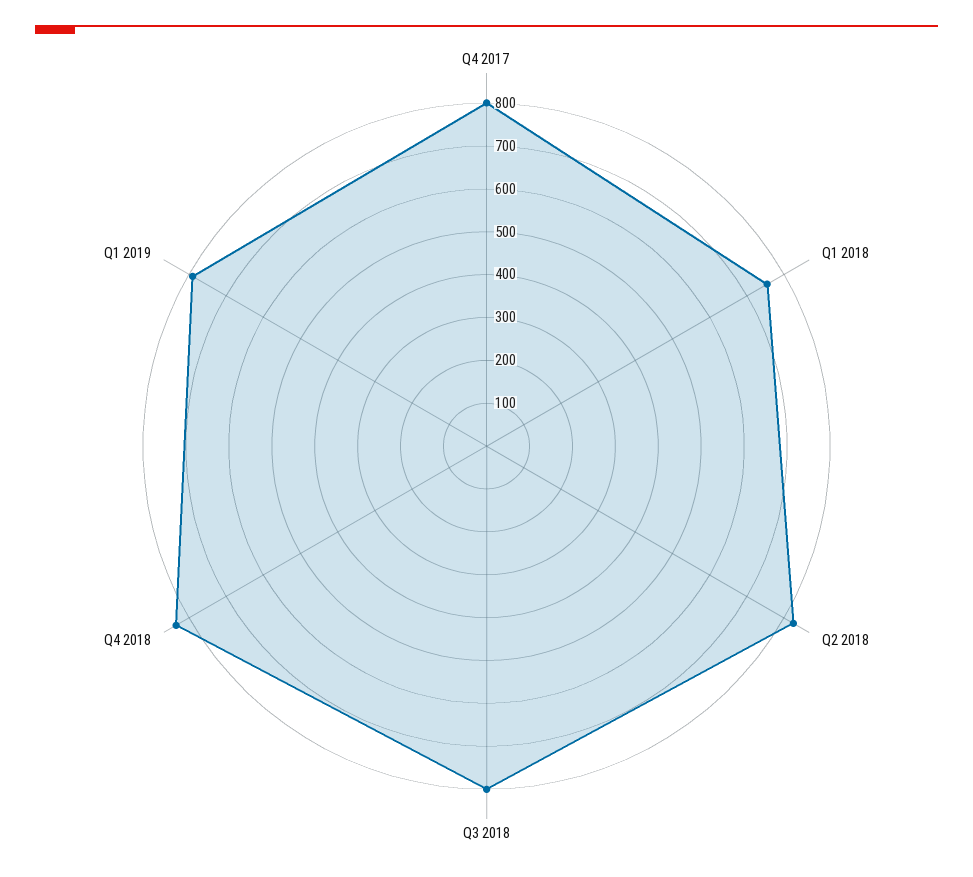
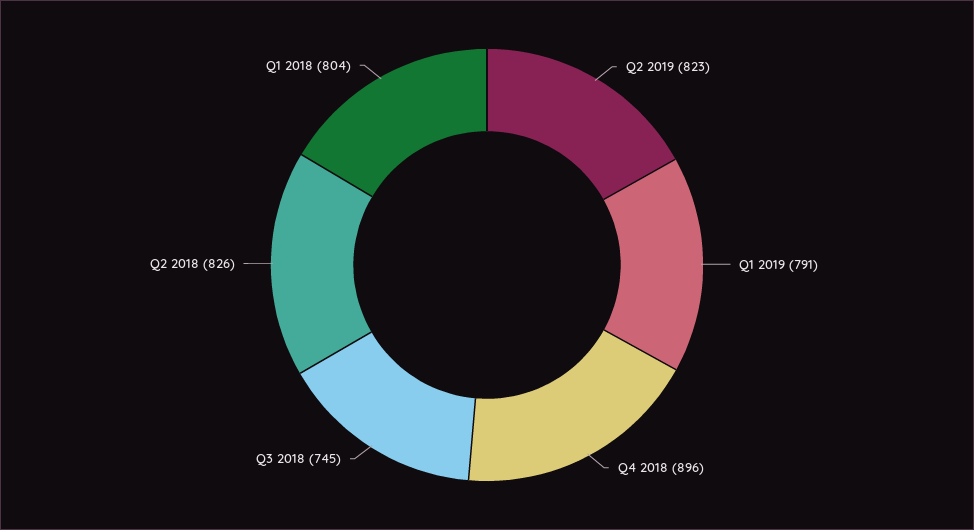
Q4 2017: 800 -> none
Q1 2018: 760 -> 804
Q3 2018: 800 -> 745
Q4 2018: 840 -> 896
Q2 2019: none -> 823

